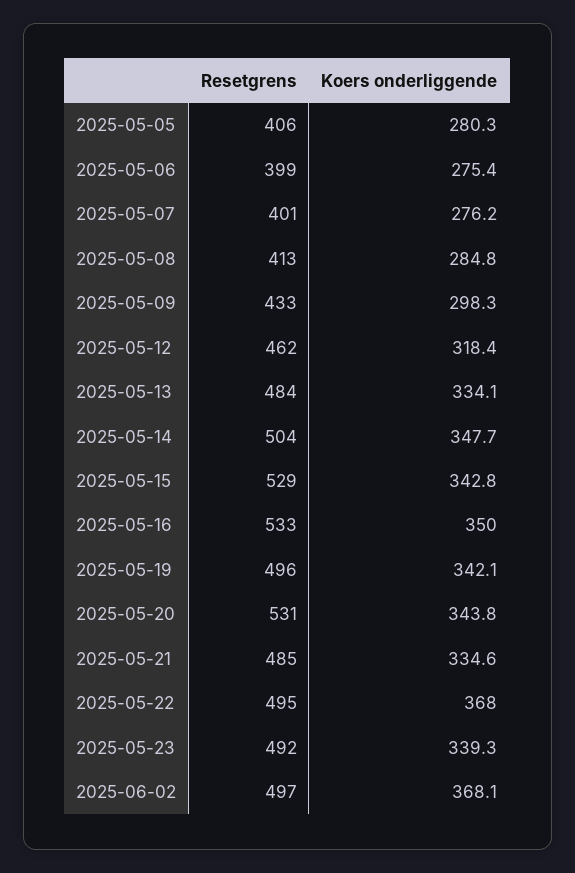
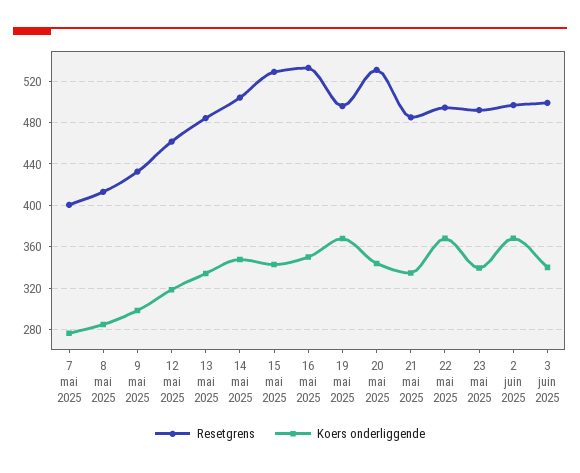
Resetgrens, 2025-05-05: 406 -> none
Koers onderliggende, 2025-05-05: 280.3 -> none
Resetgrens, 2025-05-06: 399 -> none
Koers onderliggende, 2025-05-06: 275.4 -> none
Koers onderliggende, 2025-05-19: 342.1 -> 370
Resetgrens, 3 juin 2025: none -> 500
Koers onderliggende, 3 juin 2025: none -> 340

